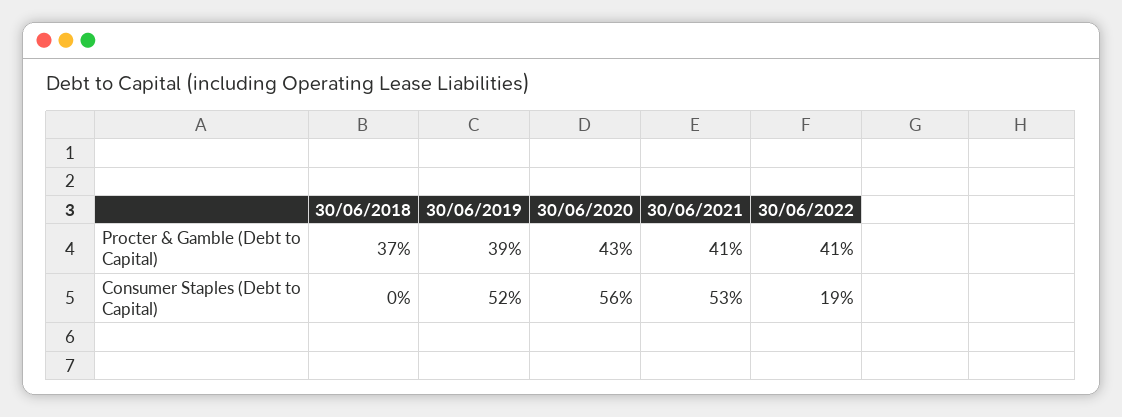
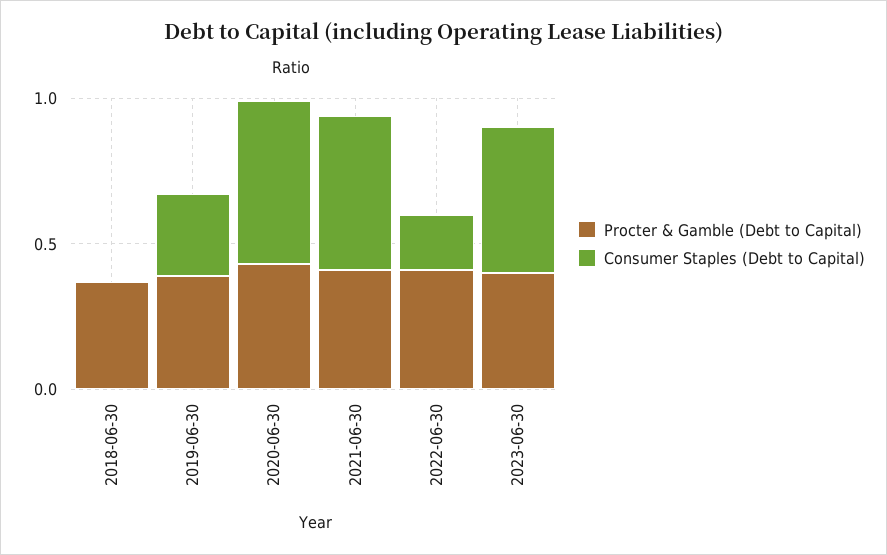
Consumer Staples (Debt to Capital), 30/06/2019: 0.52 -> 0.3
Procter & Gamble (Debt to Capital), 2023-06-30: none -> 0.4
Consumer Staples (Debt to Capital), 2023-06-30: none -> 0.5

